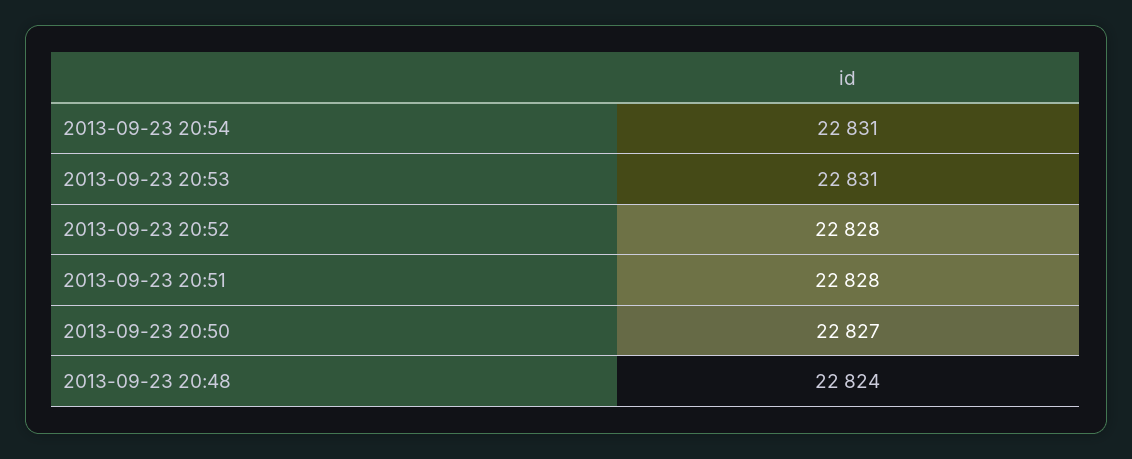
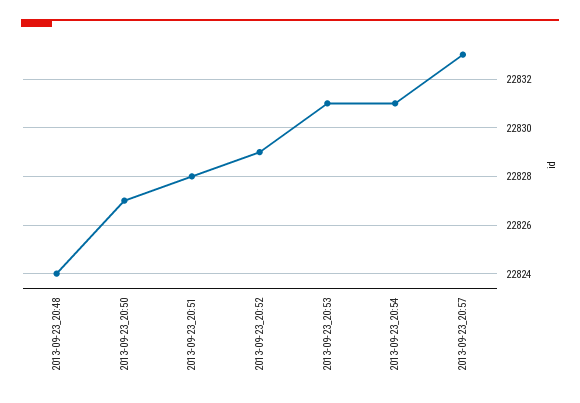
2013-09-23 20:52: 22828 -> 22829
2013-09-23_20:57: none -> 22833

